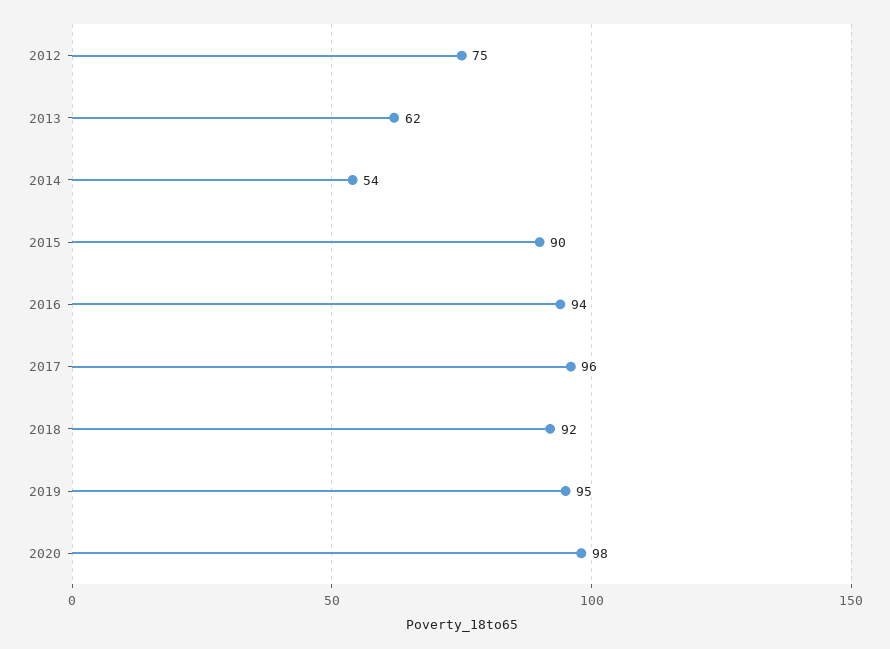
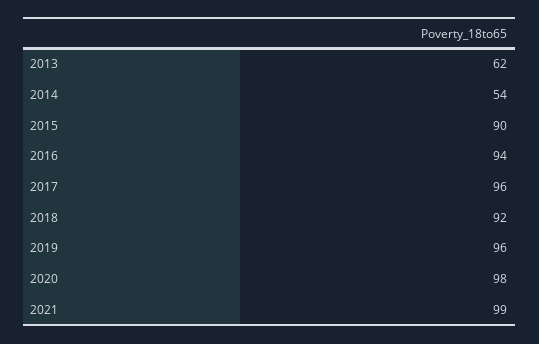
2012: 75 -> none
2019: 95 -> 96
2021: none -> 99

